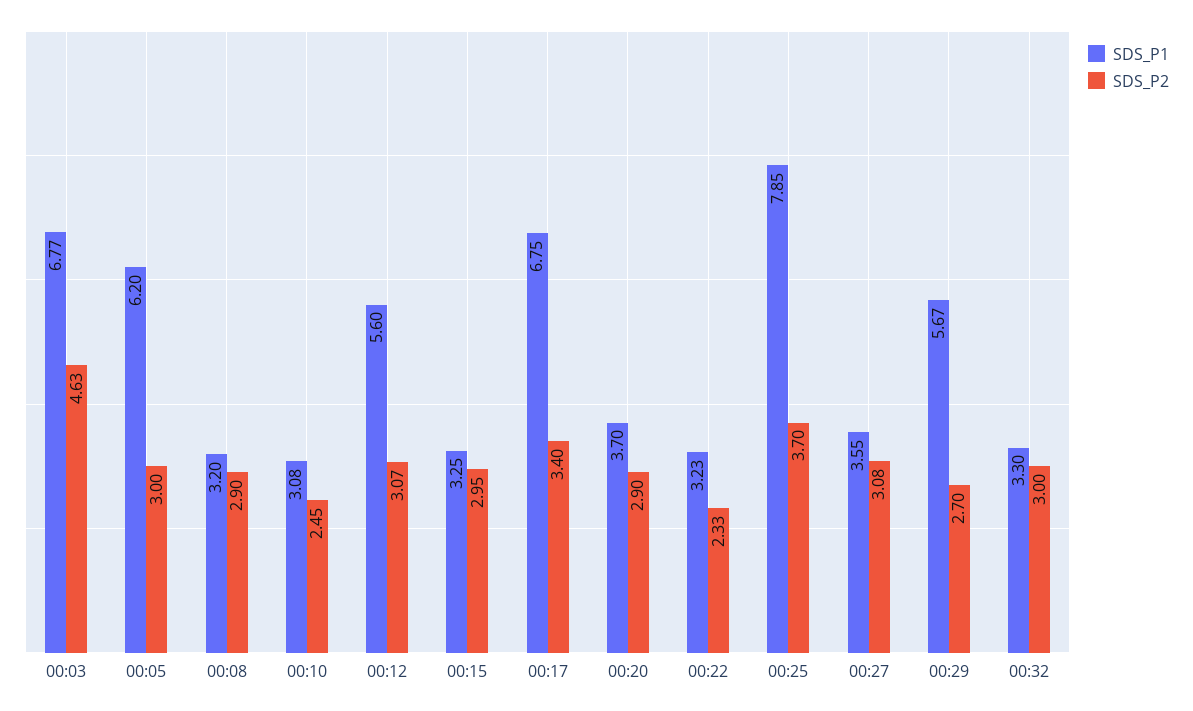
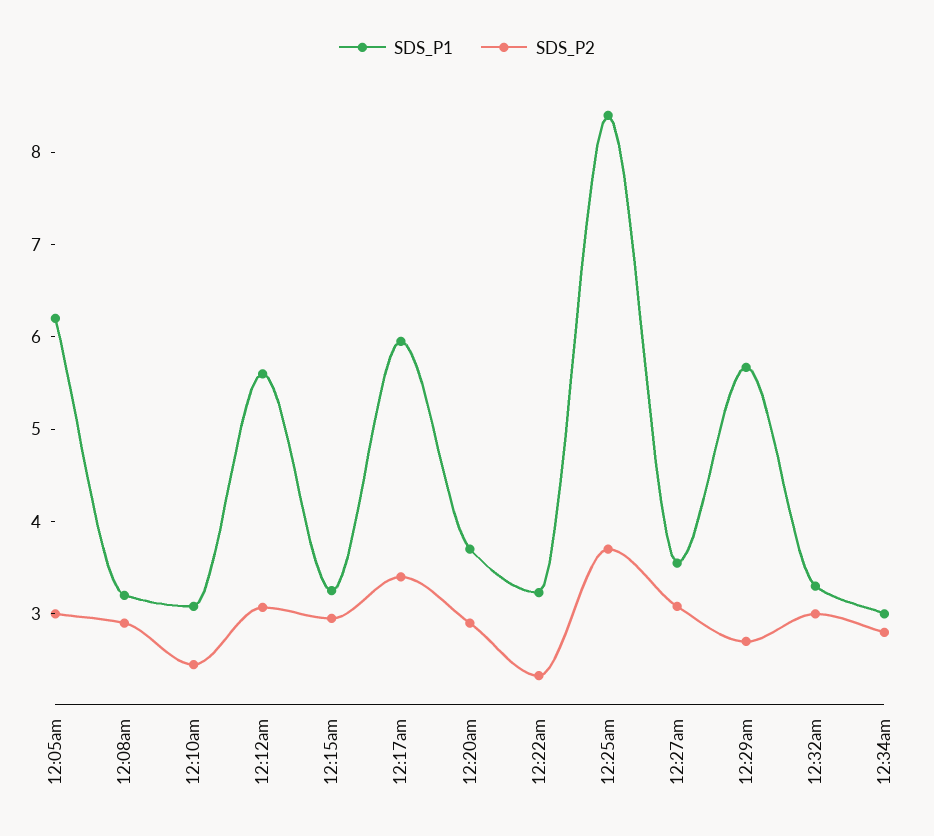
SDS_P1, 00:03: 6.77 -> none
SDS_P2, 00:03: 4.63 -> none
SDS_P1, 00:17: 6.75 -> 6
SDS_P1, 00:25: 7.85 -> 8.4
SDS_P1, 12:34am: none -> 3
SDS_P2, 12:34am: none -> 2.8

